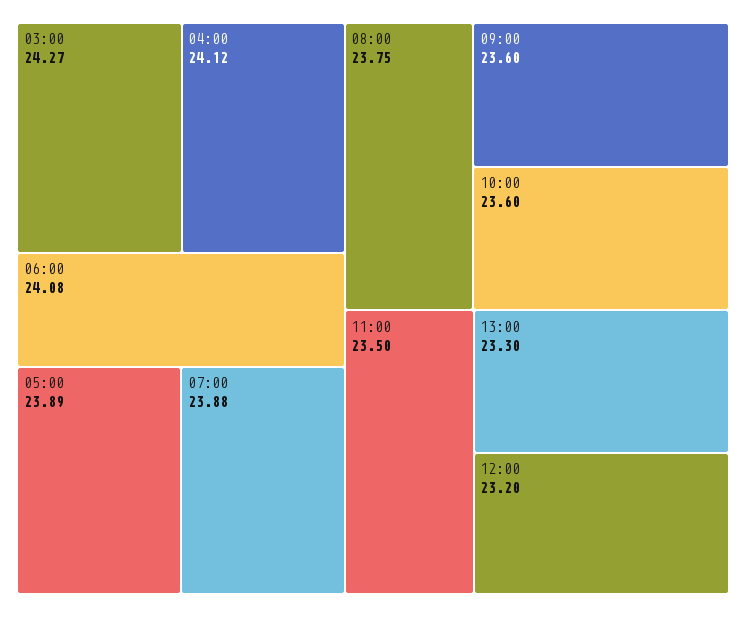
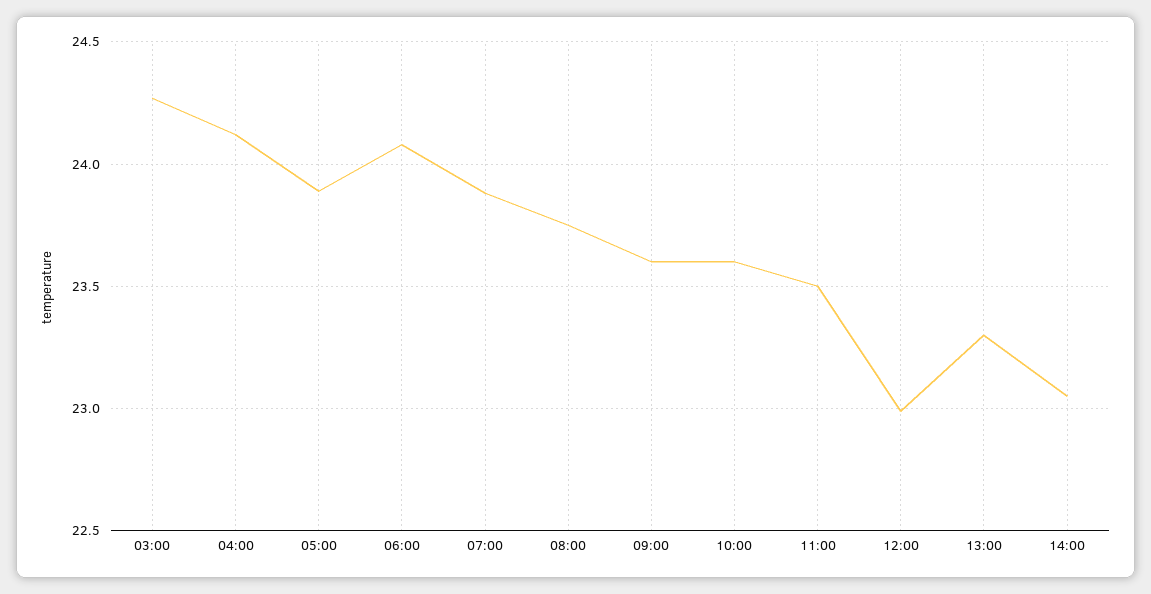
12:00: 23.2 -> 23
14:00: none -> 23.05

